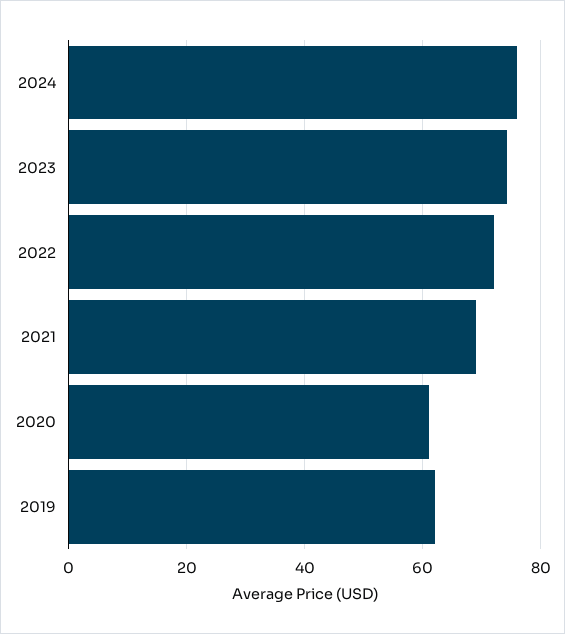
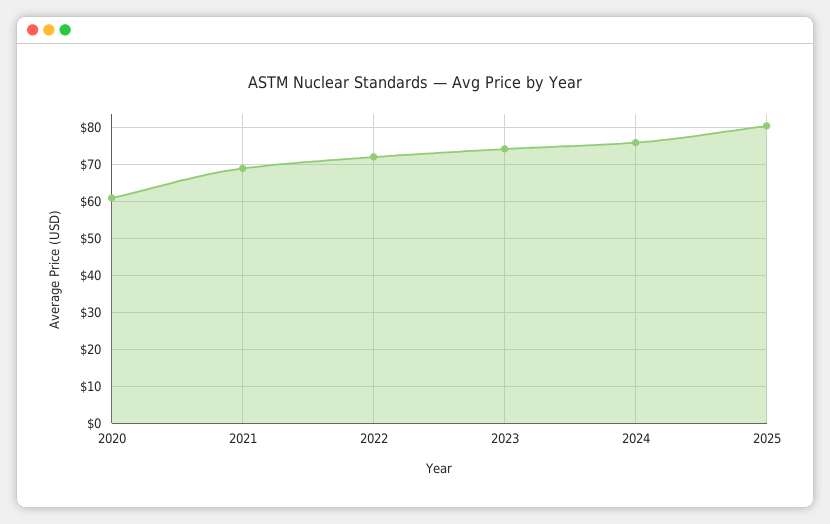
2019: 62 -> none
2025: none -> 80

